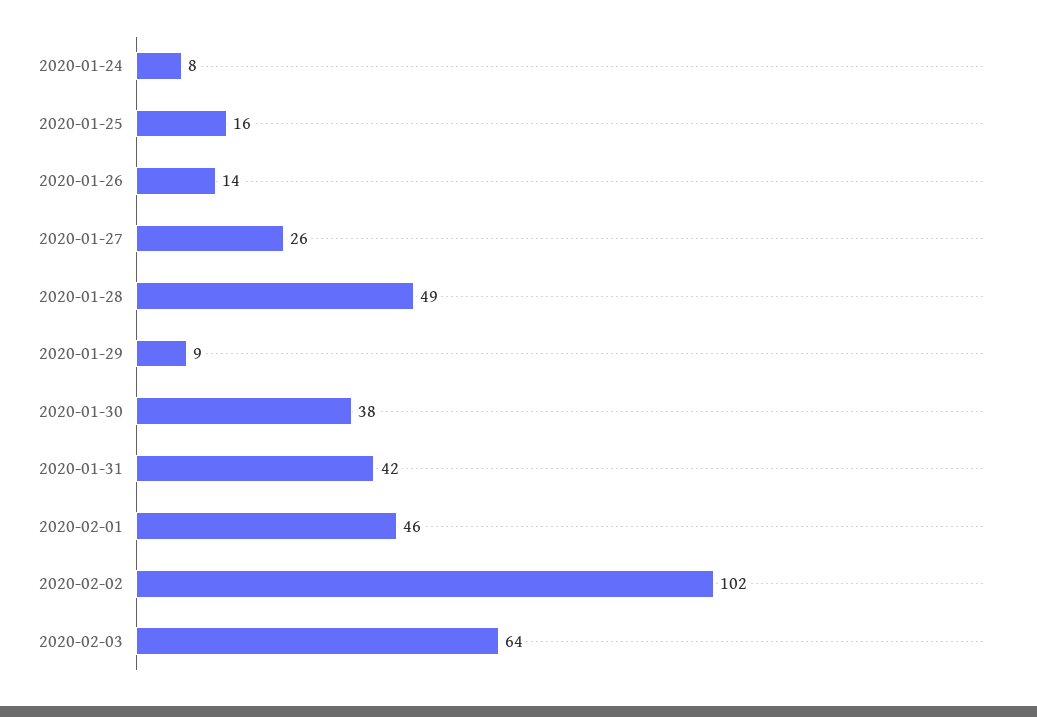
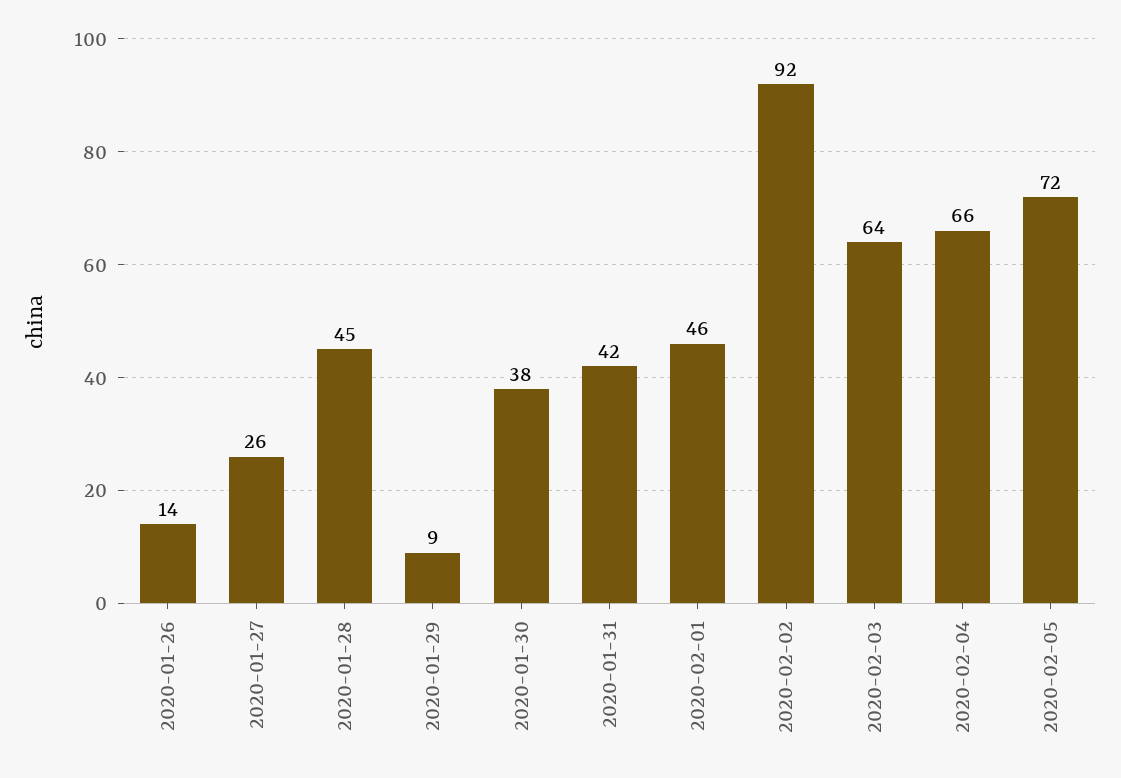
2020-01-24: 8 -> none
2020-01-25: 16 -> none
2020-01-28: 49 -> 45
2020-02-02: 102 -> 92
2020-02-04: none -> 66
2020-02-05: none -> 72

